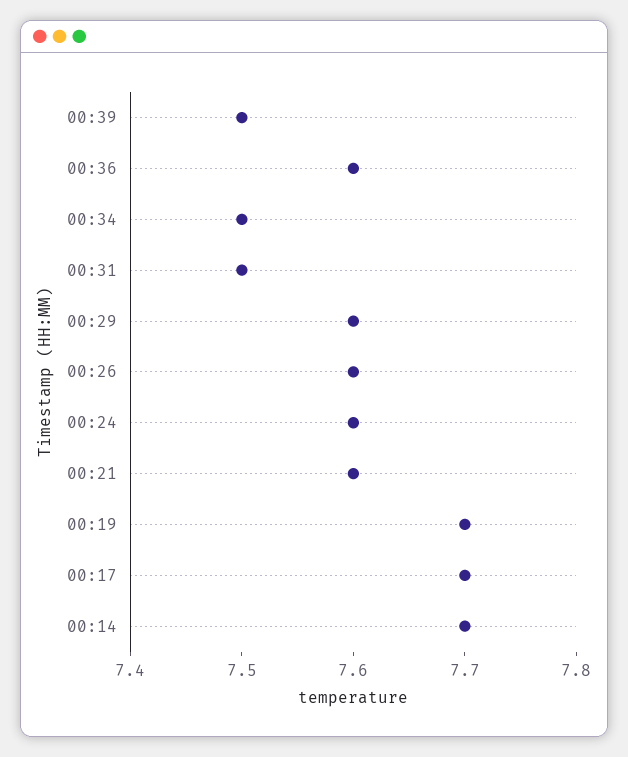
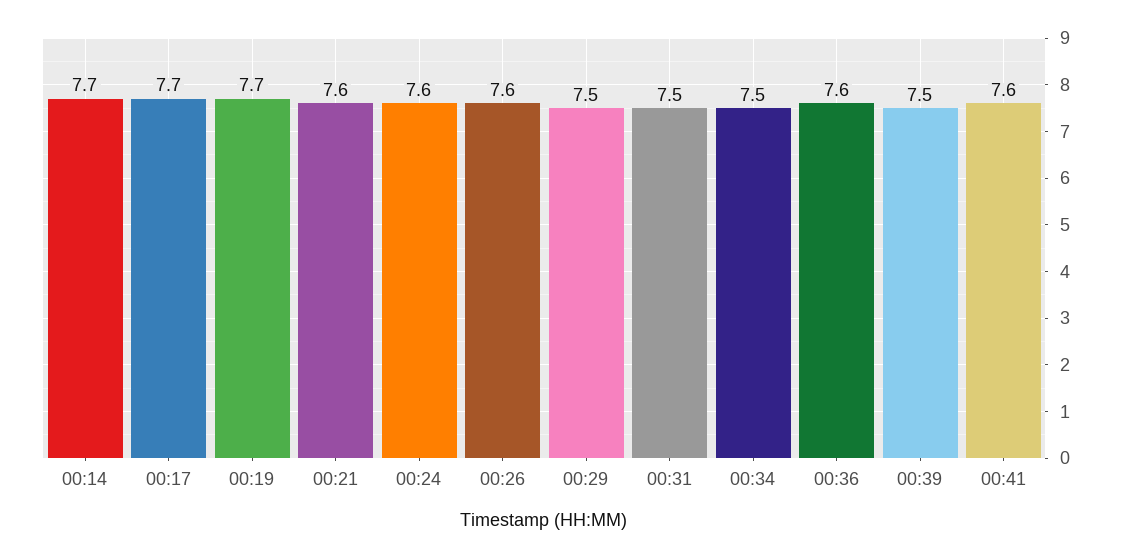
00:29: 7.6 -> 7.5
00:41: none -> 7.6

